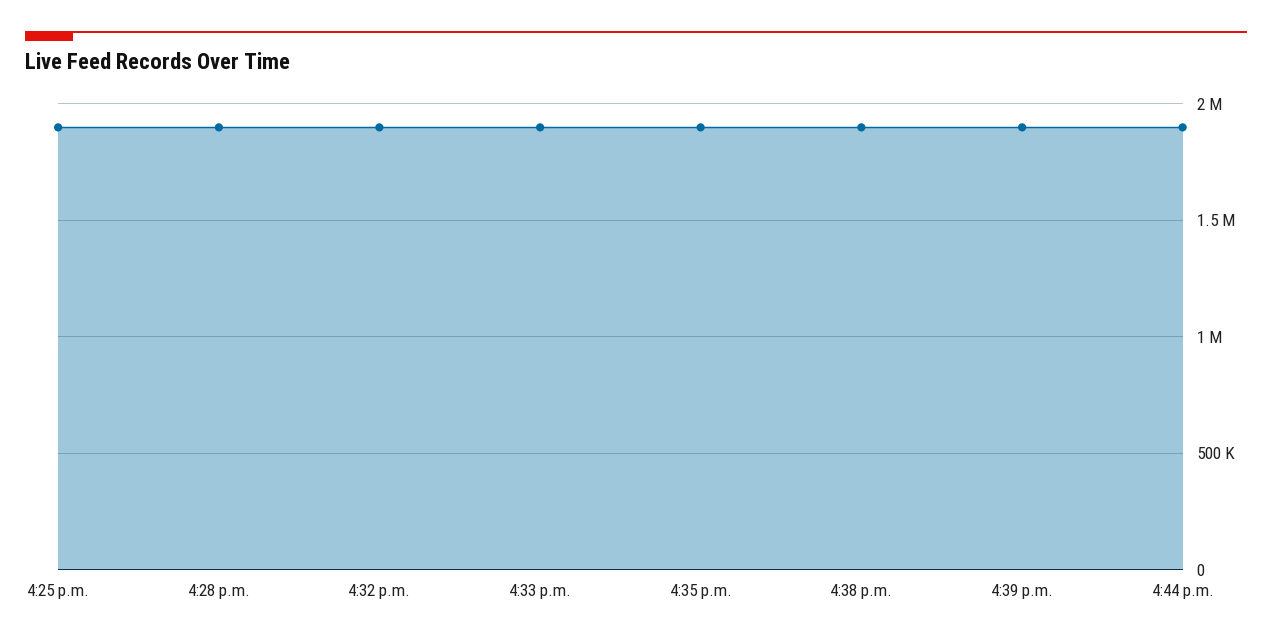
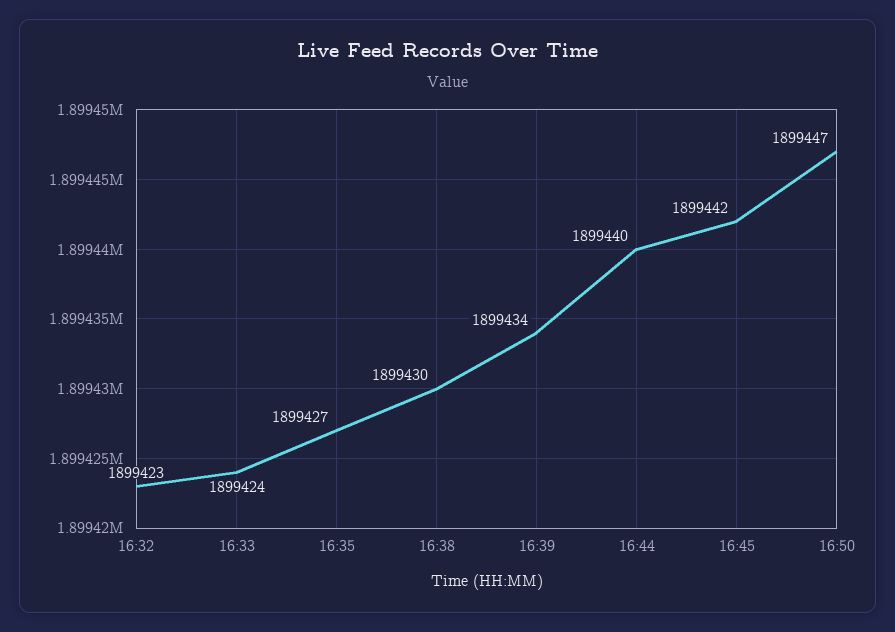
4:25 p.m.: 1900000 -> none
4:28 p.m.: 1900000 -> none
16:45: none -> 1899442
16:50: none -> 1899447

